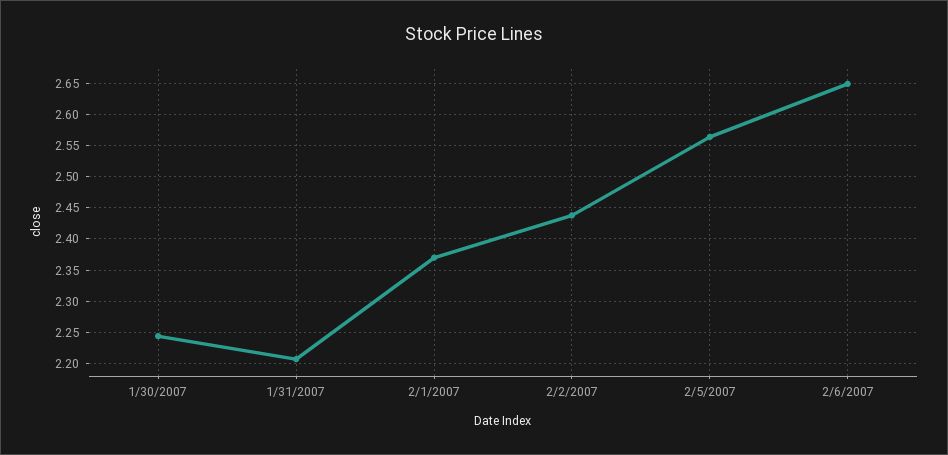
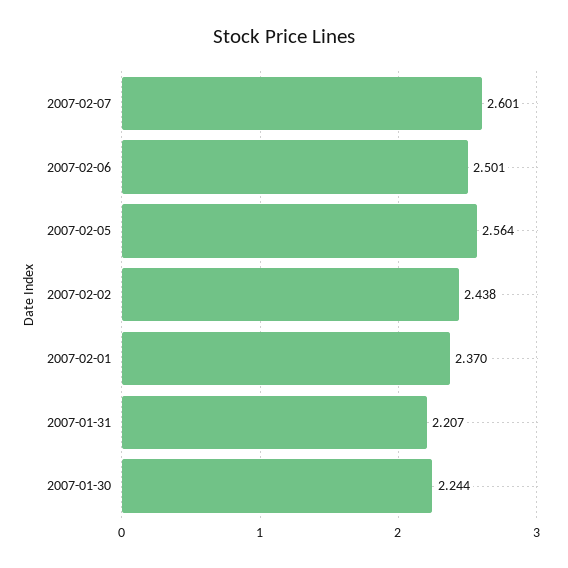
2/6/2007: 2.65 -> 2.501
2007-02-07: none -> 2.601

